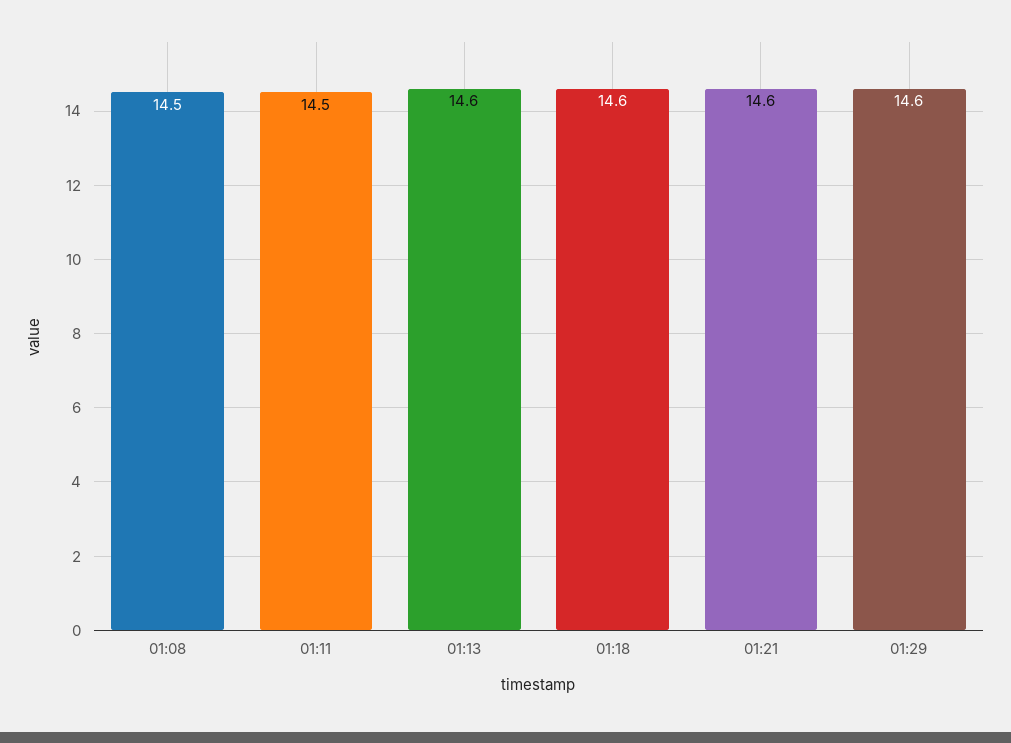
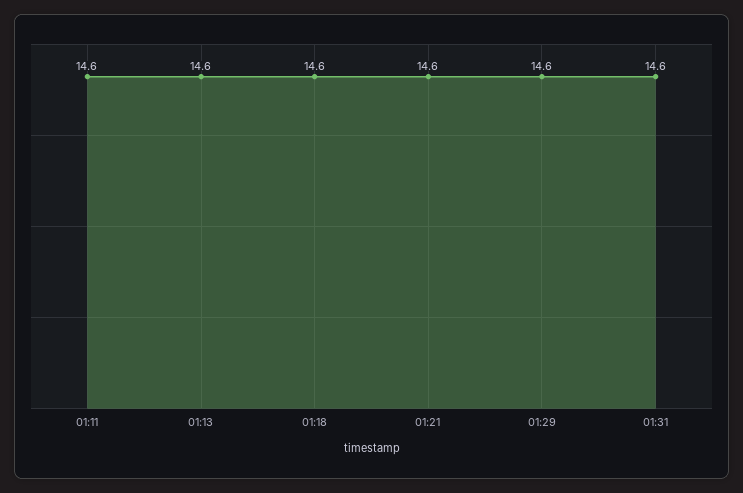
01:08: 14.5 -> none
01:11: 14.5 -> 14.6
01:31: none -> 14.6

